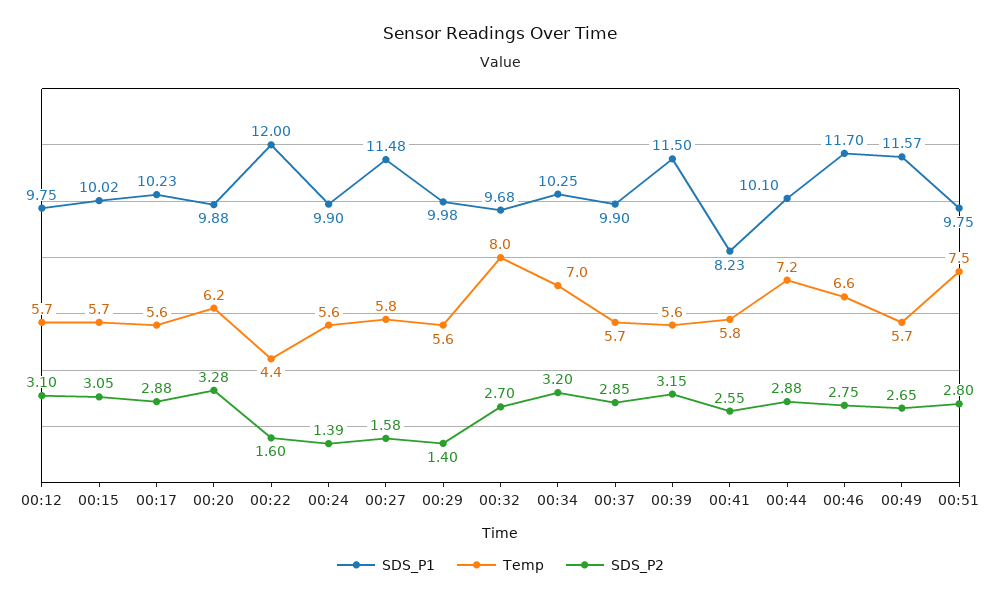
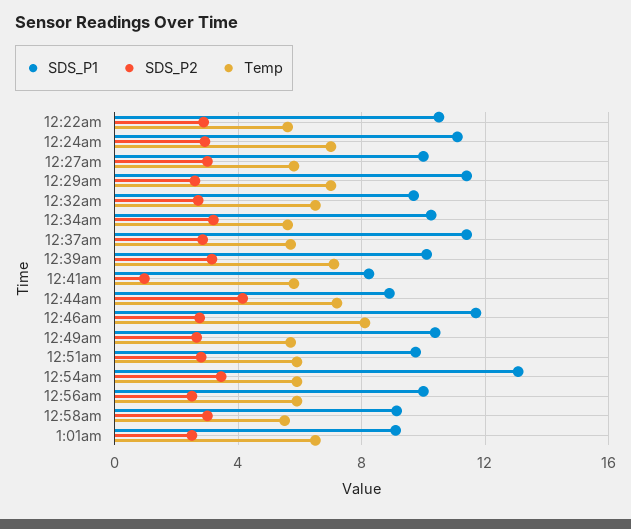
SDS_P1, 00:12: 9.75 -> none
Temp, 00:12: 5.7 -> none
SDS_P2, 00:12: 3.1 -> none
SDS_P1, 00:15: 10.02 -> none
Temp, 00:15: 5.7 -> none
SDS_P2, 00:15: 3.05 -> none
SDS_P1, 00:17: 10.23 -> none
Temp, 00:17: 5.6 -> none
SDS_P2, 00:17: 2.88 -> none
SDS_P1, 00:20: 9.88 -> none
Temp, 00:20: 6.2 -> none
SDS_P2, 00:20: 3.28 -> none
SDS_P1, 00:22: 12 -> 10.5
Temp, 00:22: 4.4 -> 5.5
SDS_P2, 00:22: 1.6 -> 3
SDS_P1, 00:24: 9.9 -> 11
Temp, 00:24: 5.6 -> 7
SDS_P2, 00:24: 1.39 -> 3
SDS_P1, 00:27: 11.48 -> 10
SDS_P2, 00:27: 1.58 -> 3
SDS_P1, 00:29: 9.98 -> 11.5
Temp, 00:29: 5.6 -> 7
SDS_P2, 00:29: 1.4 -> 2.5
Temp, 00:32: 8 -> 6.5
Temp, 00:34: 7 -> 5.5
SDS_P1, 00:37: 9.9 -> 11.5
SDS_P1, 00:39: 11.5 -> 10
Temp, 00:39: 5.6 -> 7
SDS_P2, 00:41: 2.55 -> 1
SDS_P1, 00:44: 10.1 -> 9
SDS_P2, 00:44: 2.88 -> 4
Temp, 00:46: 6.6 -> 8
SDS_P1, 00:49: 11.57 -> 10.5
Temp, 00:51: 7.5 -> 6
SDS_P1, 12:54am: none -> 13
SDS_P2, 12:54am: none -> 3.5
Temp, 12:54am: none -> 6
SDS_P1, 12:56am: none -> 10
SDS_P2, 12:56am: none -> 2.5
Temp, 12:56am: none -> 6
SDS_P1, 12:58am: none -> 9
SDS_P2, 12:58am: none -> 3
Temp, 12:58am: none -> 5.5
SDS_P1, 1:01am: none -> 9
SDS_P2, 1:01am: none -> 2.5
Temp, 1:01am: none -> 6.5

